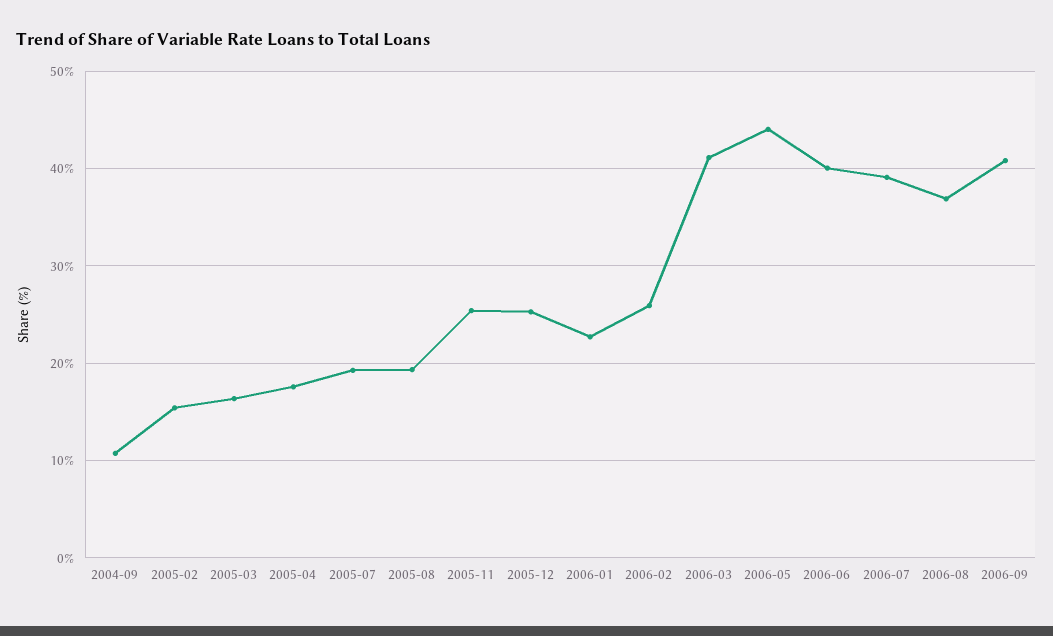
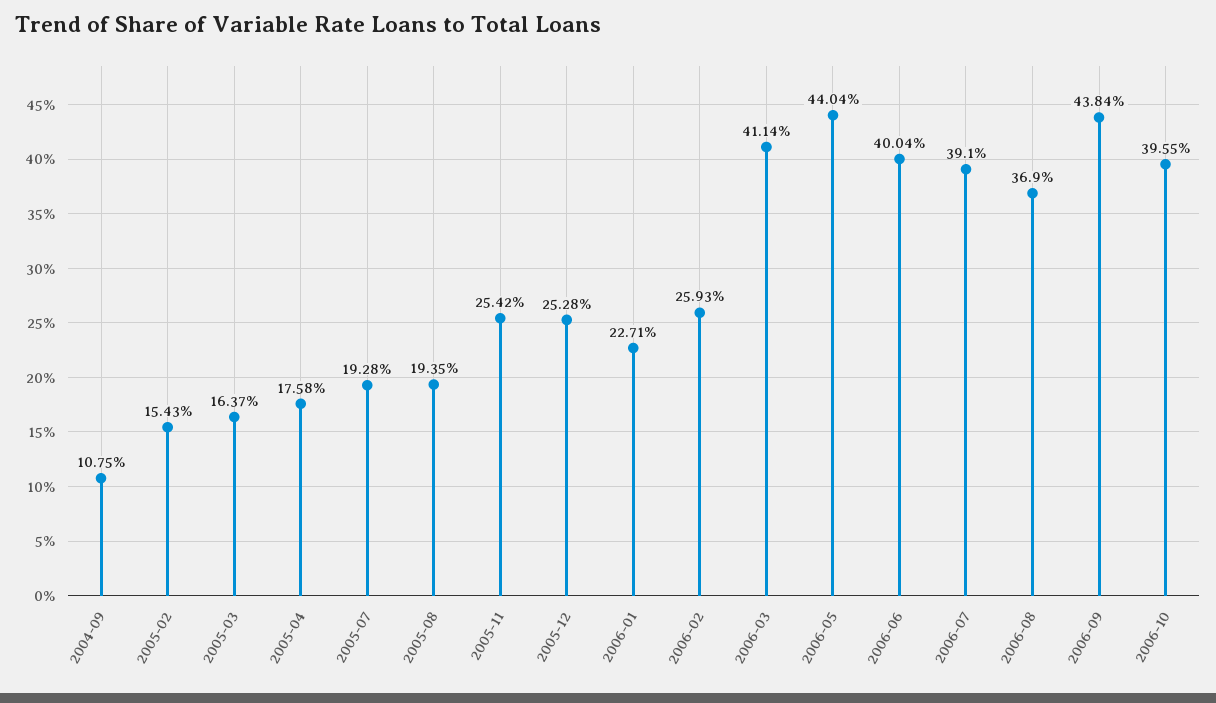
2006-09: 41 -> 43.84
2006-10: none -> 39.55

